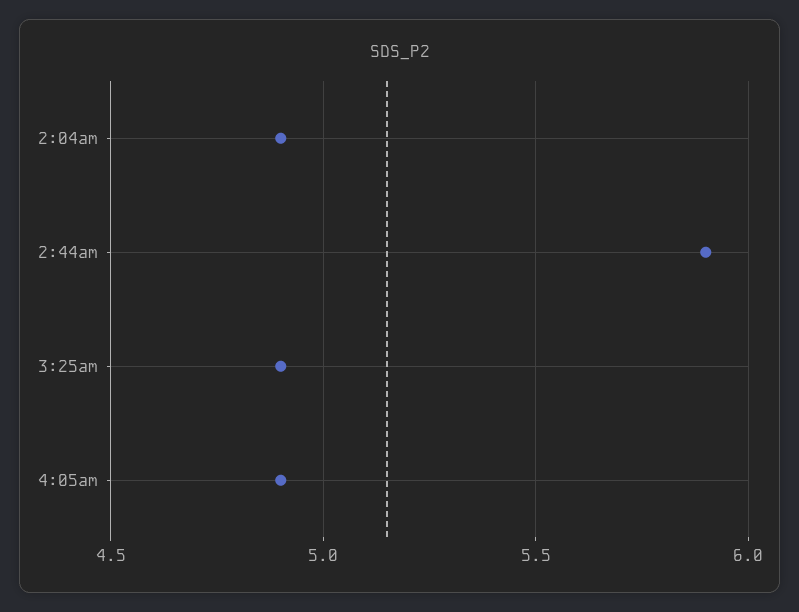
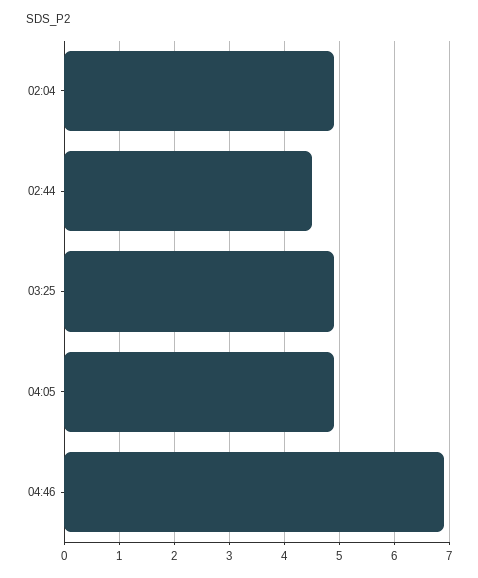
2:44am: 5.9 -> 4.5
04:46: none -> 7

